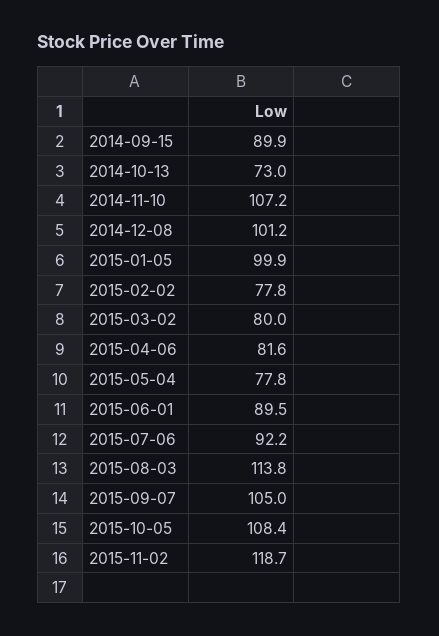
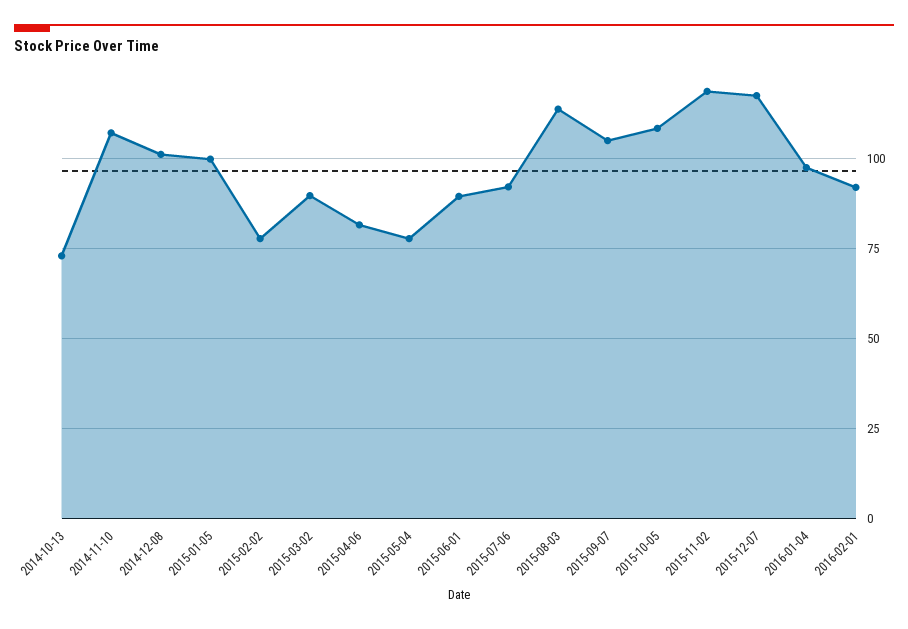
2014-09-15: 89.9 -> none
2015-03-02: 80 -> 90
2015-12-07: none -> 117.5
2016-01-04: none -> 97.5
2016-02-01: none -> 92.5

